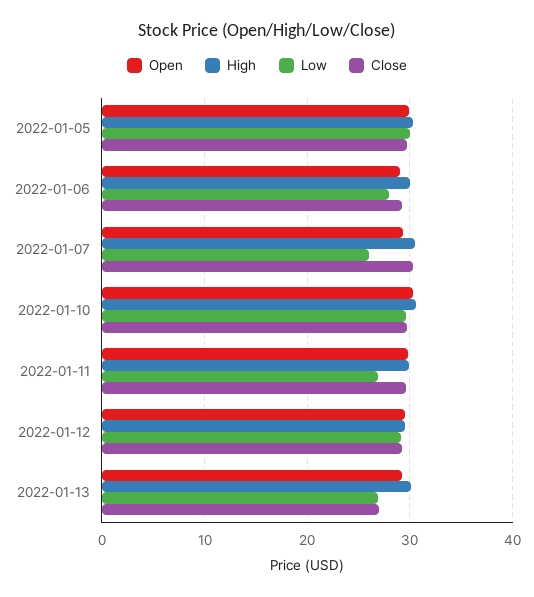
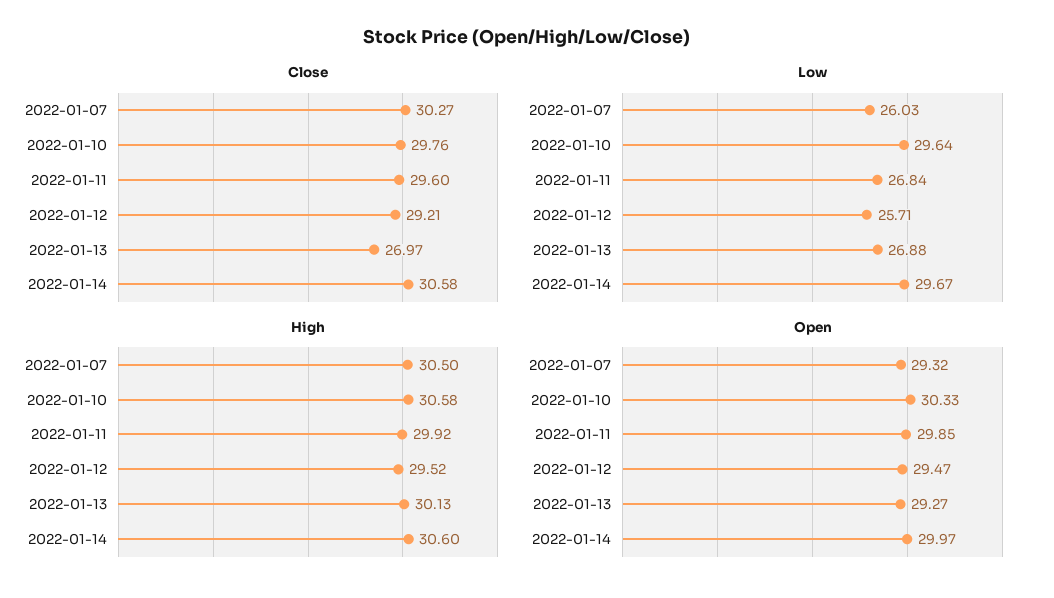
Open, 2022-01-05: 30 -> none
High, 2022-01-05: 30 -> none
Low, 2022-01-05: 30 -> none
Close, 2022-01-05: 30 -> none
Open, 2022-01-06: 29 -> none
High, 2022-01-06: 30 -> none
Low, 2022-01-06: 28 -> none
Close, 2022-01-06: 29 -> none
Low, 2022-01-12: 29 -> 25.71
Close, 2022-01-14: none -> 30.58
Low, 2022-01-14: none -> 29.67
High, 2022-01-14: none -> 30.6
Open, 2022-01-14: none -> 29.97

